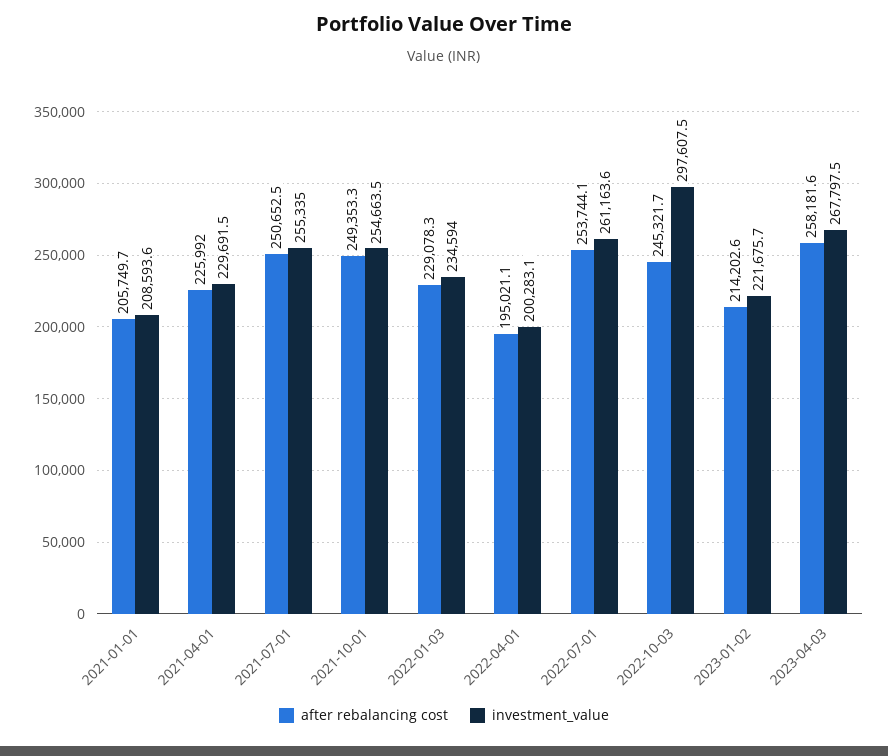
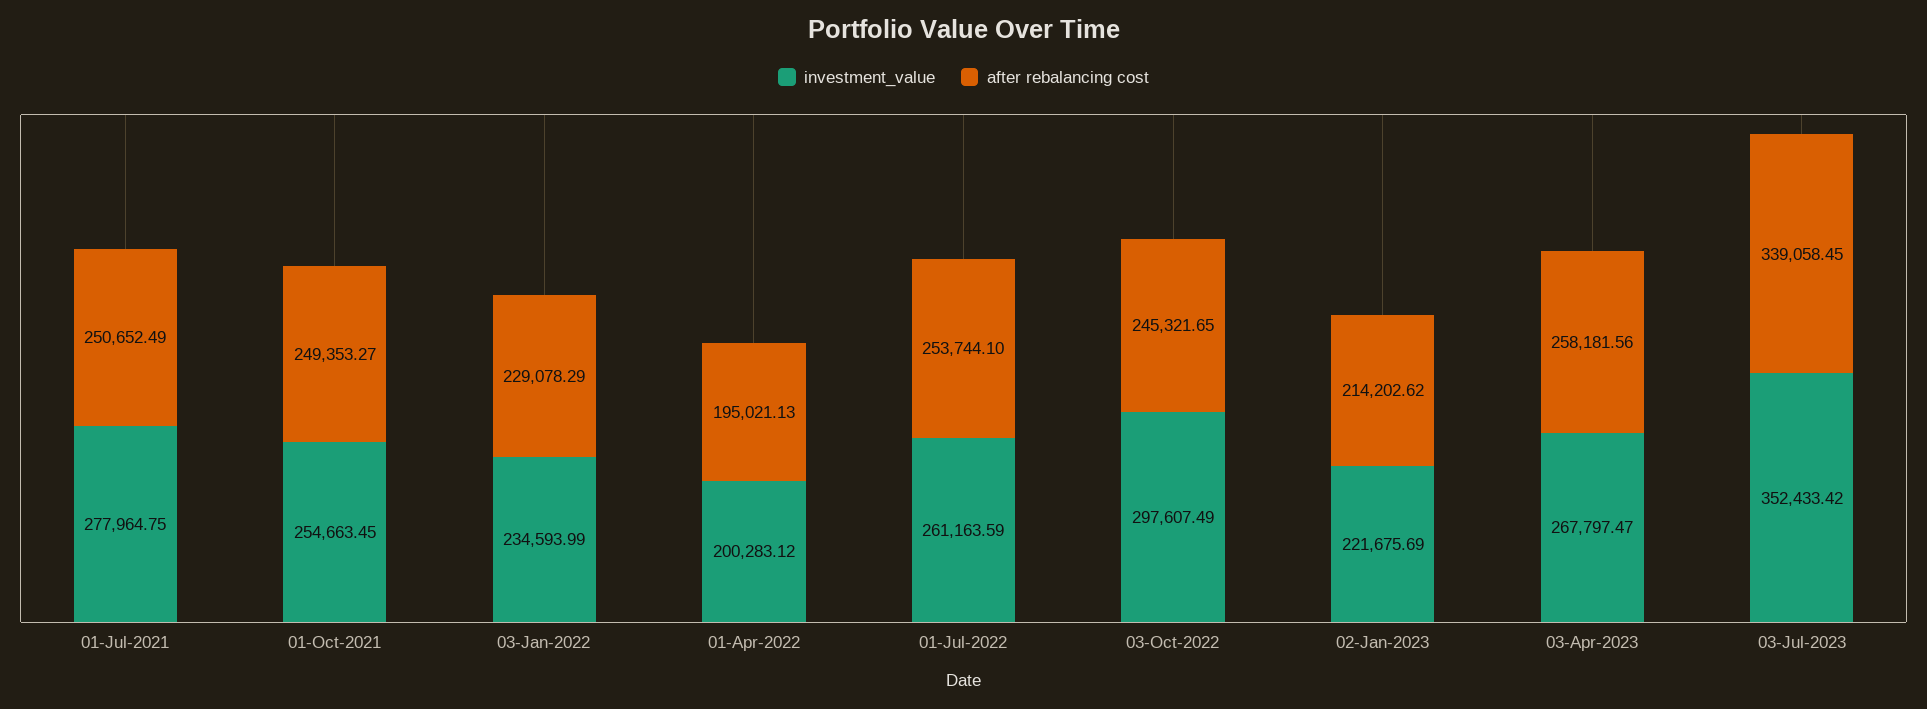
after rebalancing cost, 2021-01-01: 205749.7 -> none
investment_value, 2021-01-01: 208593.6 -> none
after rebalancing cost, 2021-04-01: 225992 -> none
investment_value, 2021-04-01: 229691.5 -> none
investment_value, 2021-07-01: 255335 -> 277964.75
investment_value, 03-Jul-2023: none -> 352433.42
after rebalancing cost, 03-Jul-2023: none -> 339058.45

